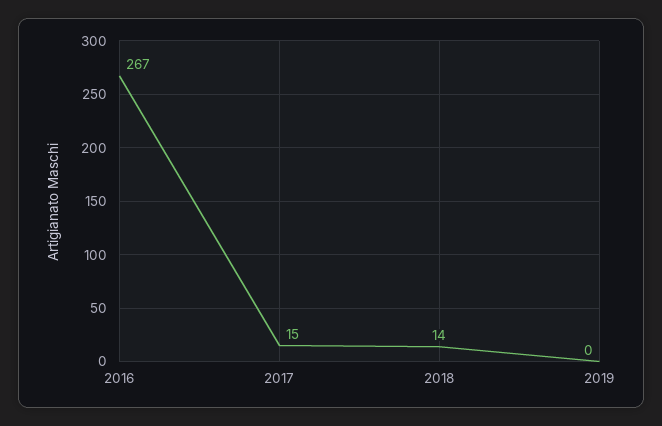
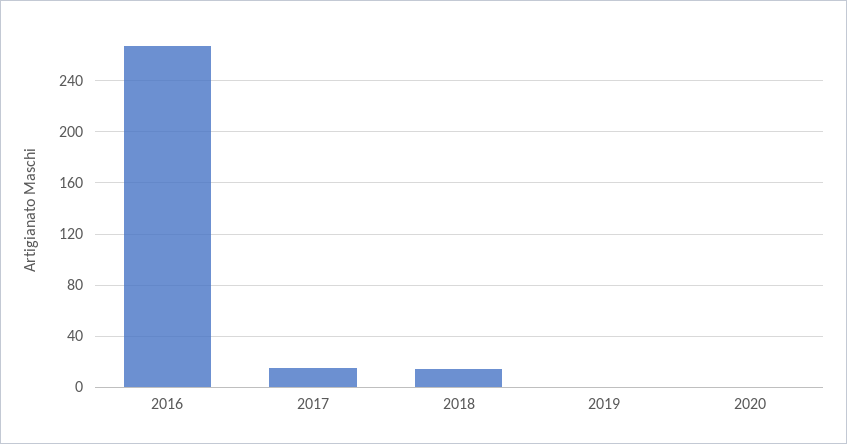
2020: none -> 0

